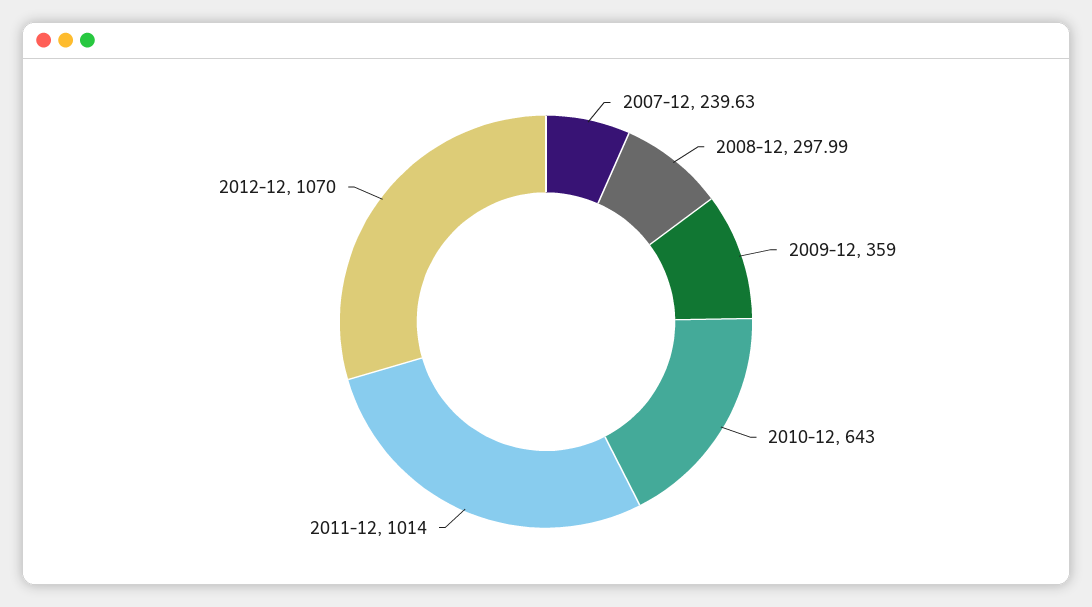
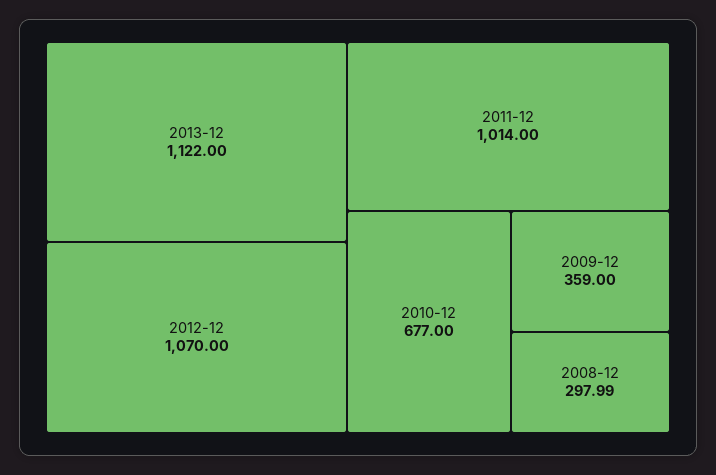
2007-12: 239.63 -> none
2010-12: 643 -> 677
2013-12: none -> 1122

